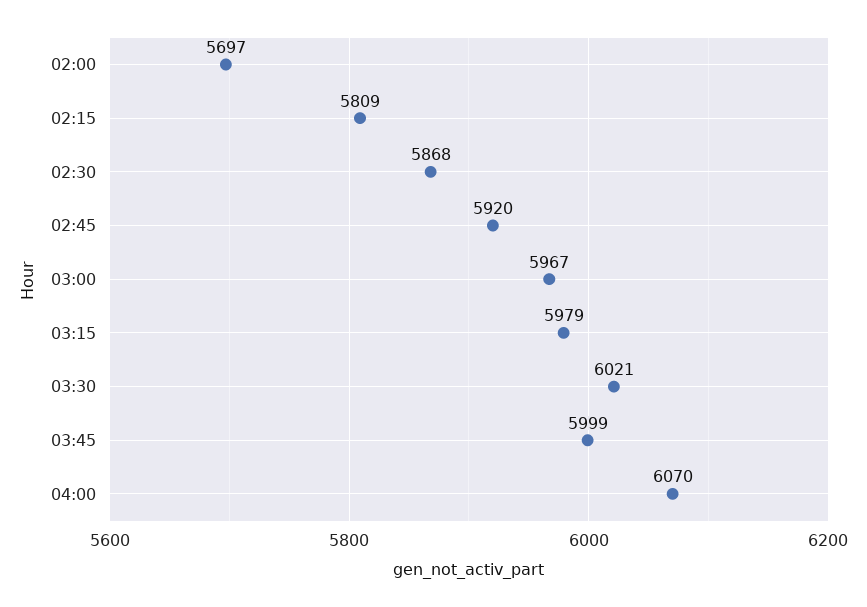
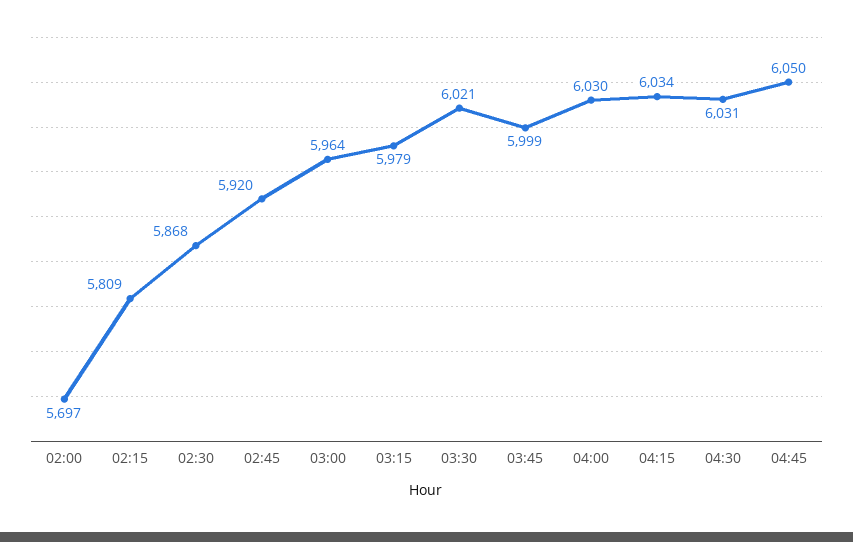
03:00: 5967 -> 5964
04:00: 6070 -> 6030
04:15: none -> 6034
04:30: none -> 6031
04:45: none -> 6050

